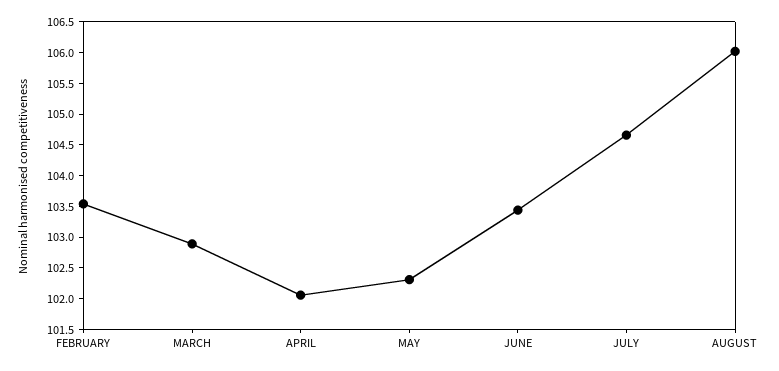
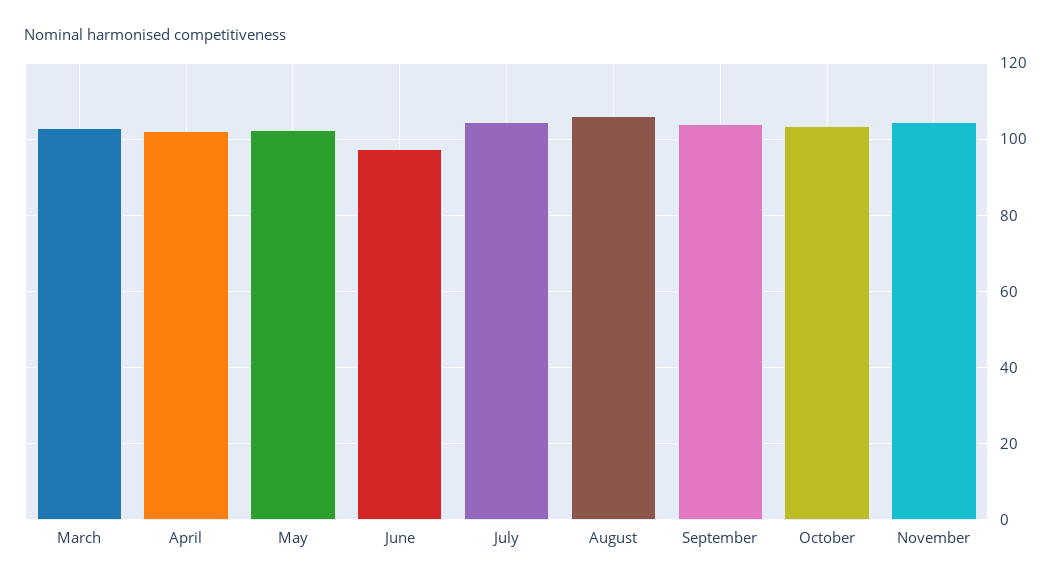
FEBRUARY: 103.5 -> none
JUNE: 103.5 -> 98
September: none -> 104
October: none -> 104
November: none -> 104

